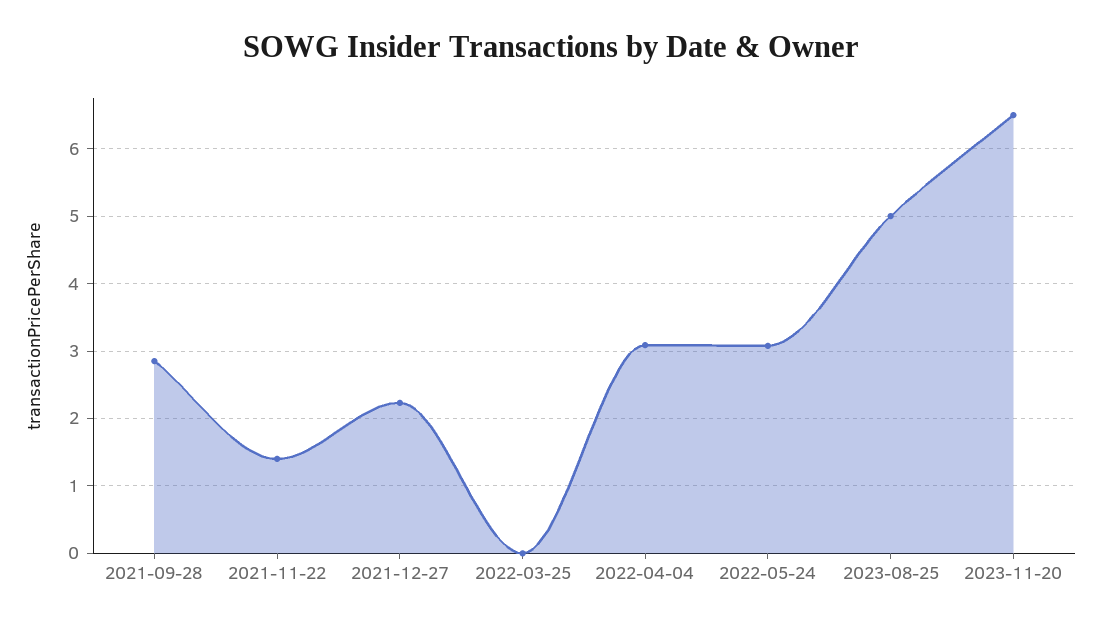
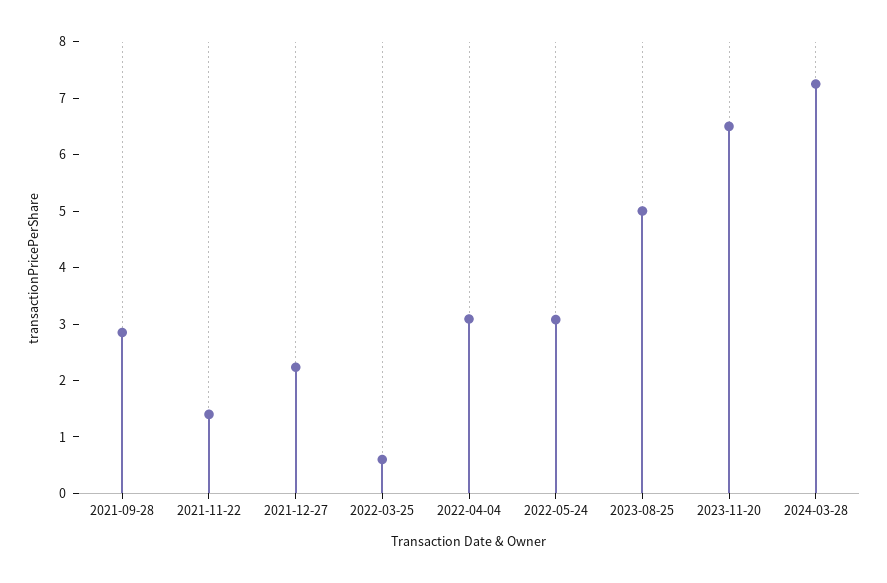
2022-03-25: 0 -> 0.6
2024-03-28: none -> 7.2

